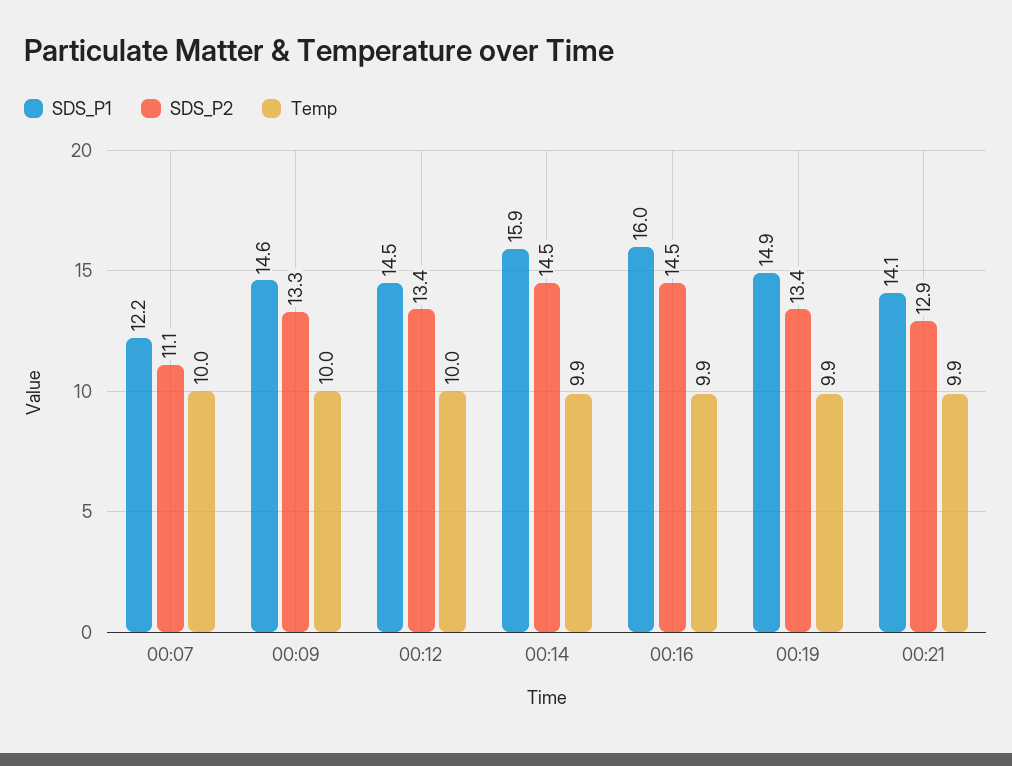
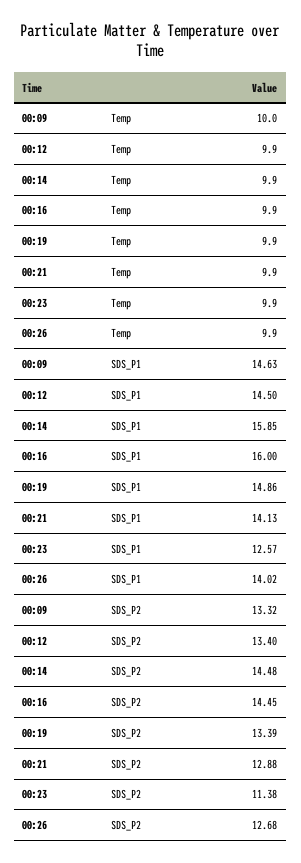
SDS_P1, 00:07: 12.2 -> none
SDS_P2, 00:07: 11.1 -> none
Temp, 00:07: 10 -> none
Temp, 00:12: 10 -> 9.9
Temp, 00:23: none -> 9.9
Temp, 00:26: none -> 9.9
SDS_P1, 00:23: none -> 12.57
SDS_P1, 00:26: none -> 14.02
SDS_P2, 00:23: none -> 11.38
SDS_P2, 00:26: none -> 12.68

